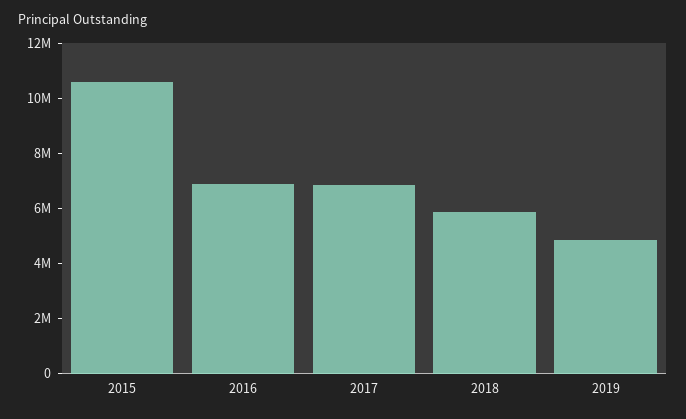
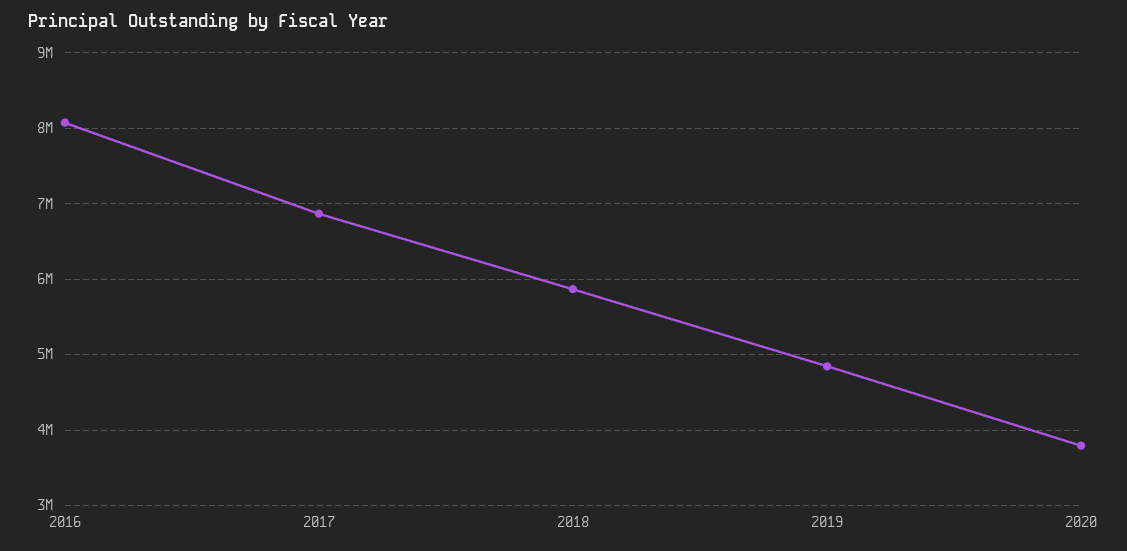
2015: 10500000 -> none
2016: 7000000 -> 8100000
2020: none -> 3800000

